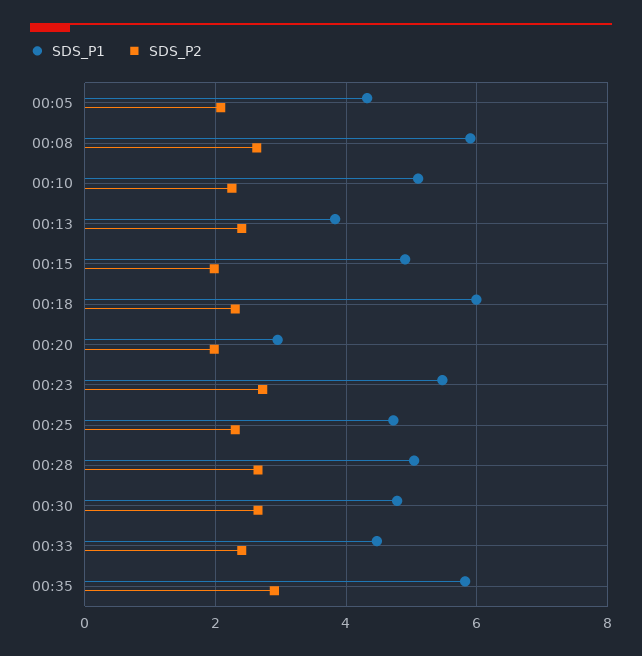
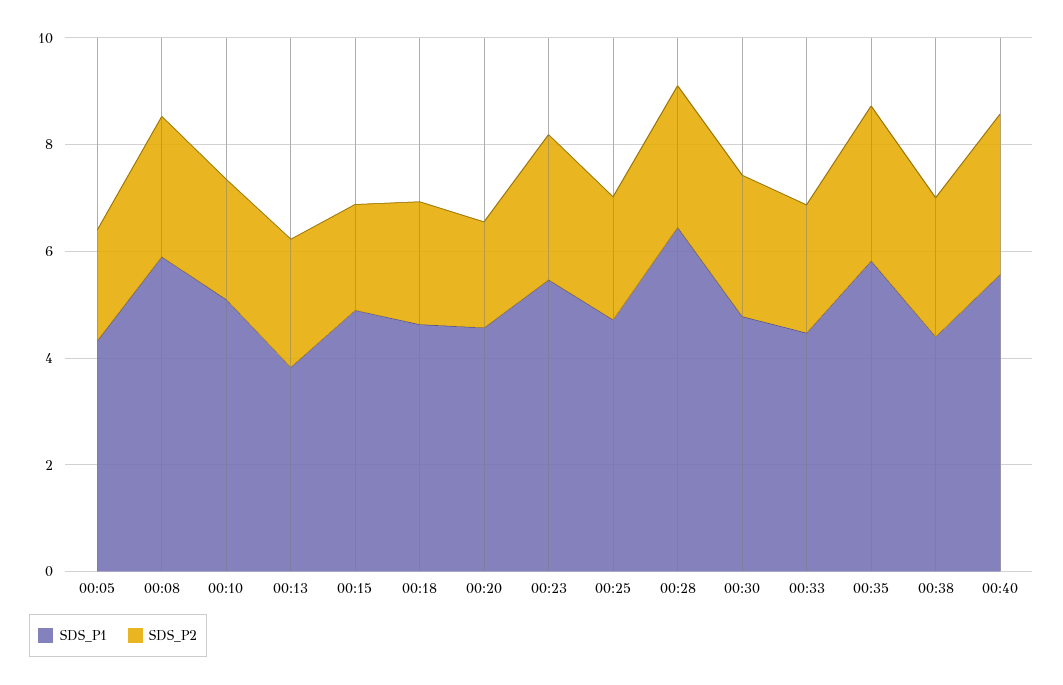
SDS_P1, 00:18: 6 -> 4.5
SDS_P1, 00:20: 3 -> 4.5
SDS_P1, 00:28: 5 -> 6.5
SDS_P1, 00:38: none -> 4.5
SDS_P2, 00:38: none -> 2.5
SDS_P1, 00:40: none -> 5.5
SDS_P2, 00:40: none -> 3

